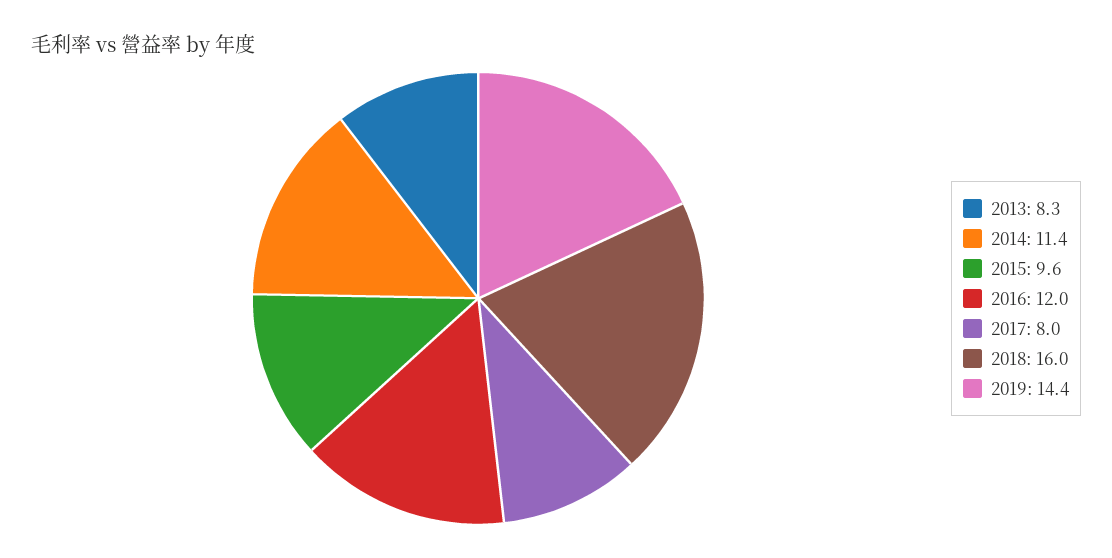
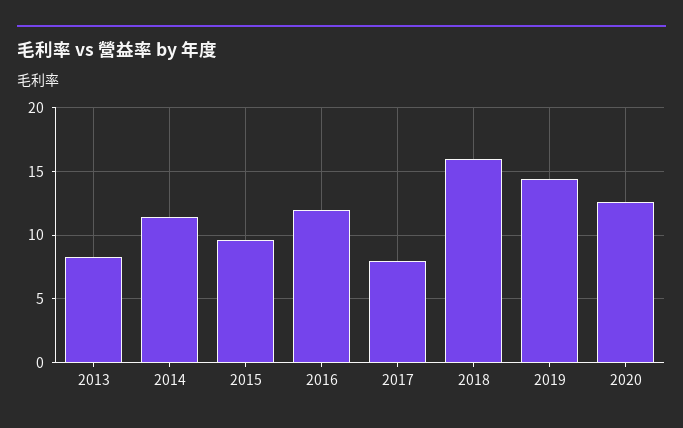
2020: none -> 12.5

